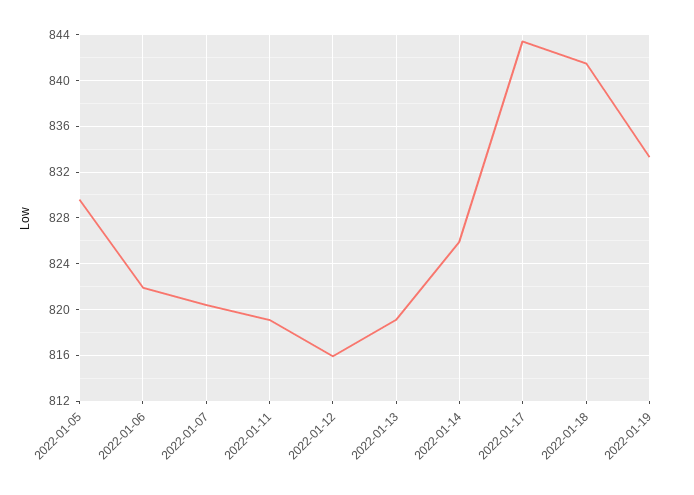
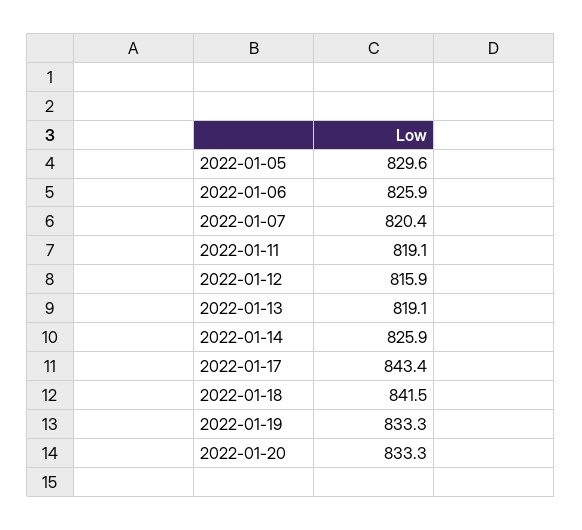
2022-01-06: 822 -> 825.9
2022-01-20: none -> 833.3

